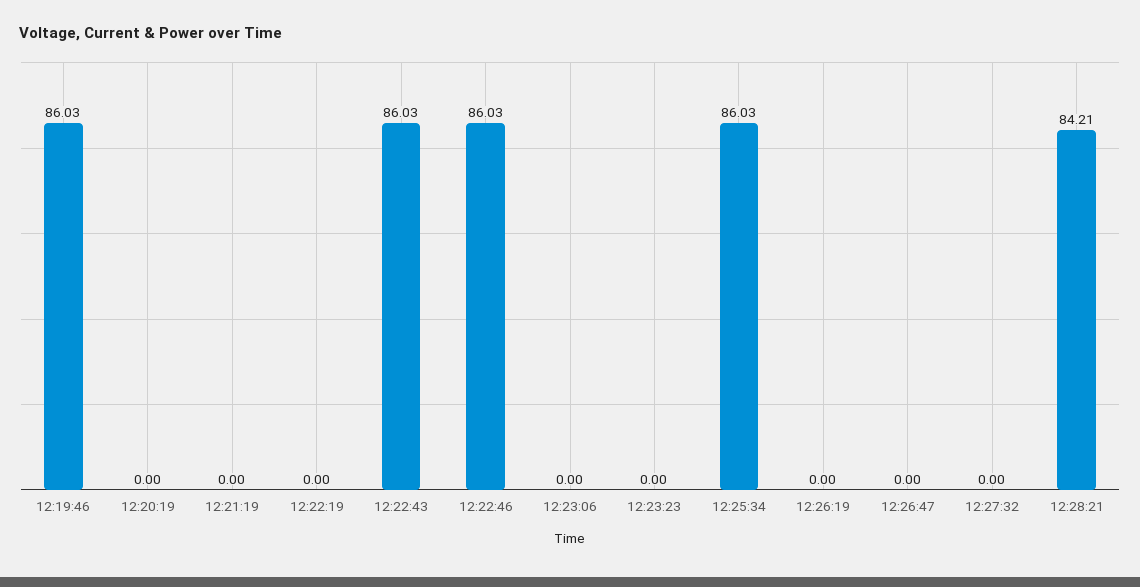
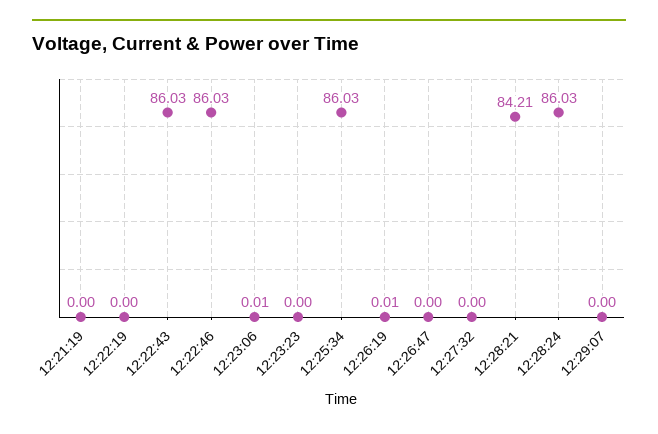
12:19:46: 86.03 -> none
12:20:19: 0 -> none
12:23:06: 0 -> 0.01
12:26:19: 0 -> 0.01
12:28:24: none -> 86.03
12:29:07: none -> 0

